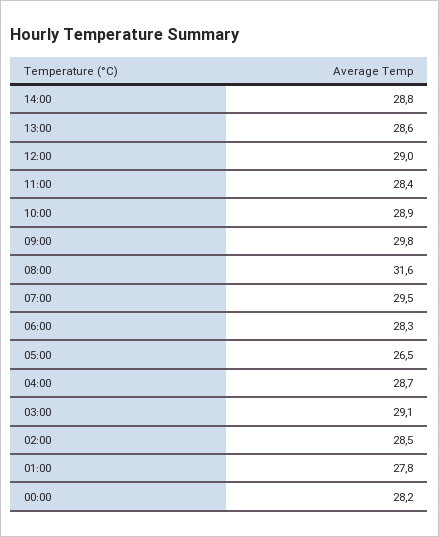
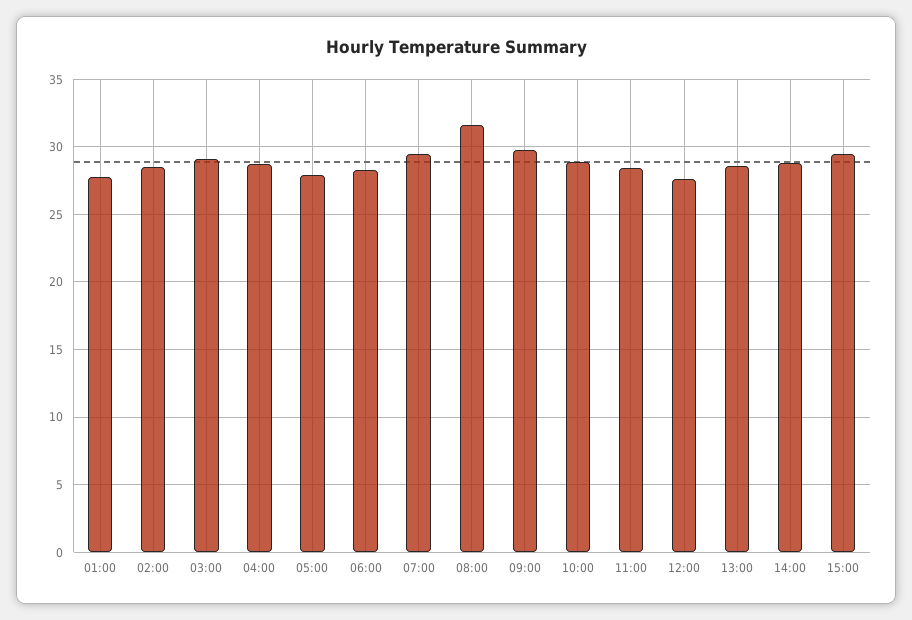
12:00: 29 -> 27.5
05:00: 26.5 -> 28
00:00: 28.2 -> none
15:00: none -> 29.5

